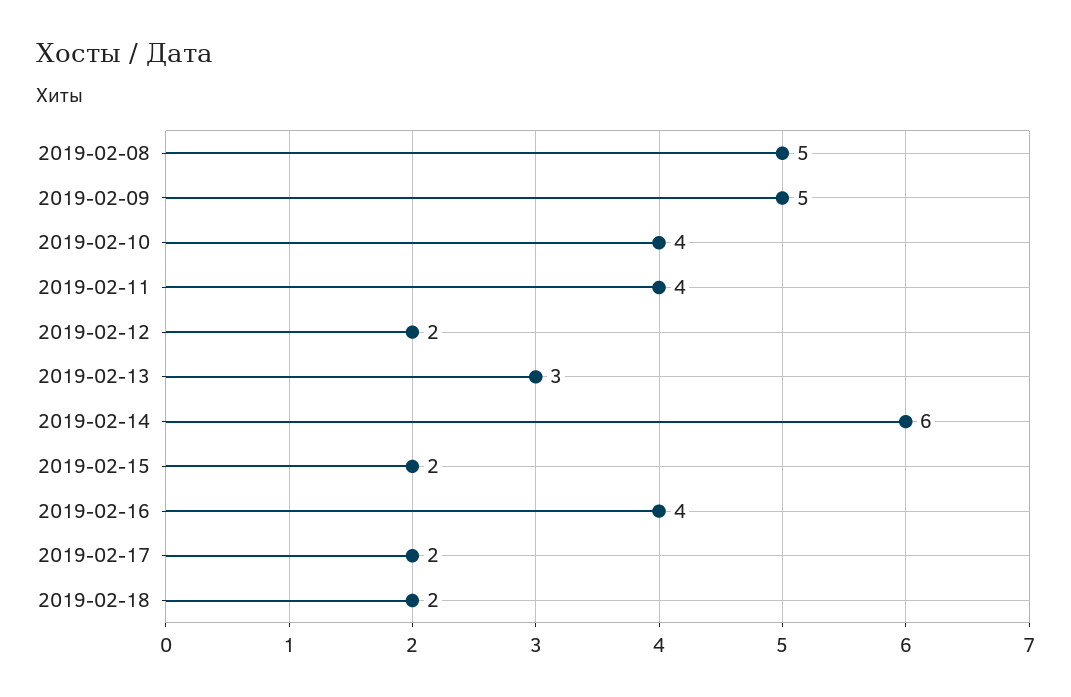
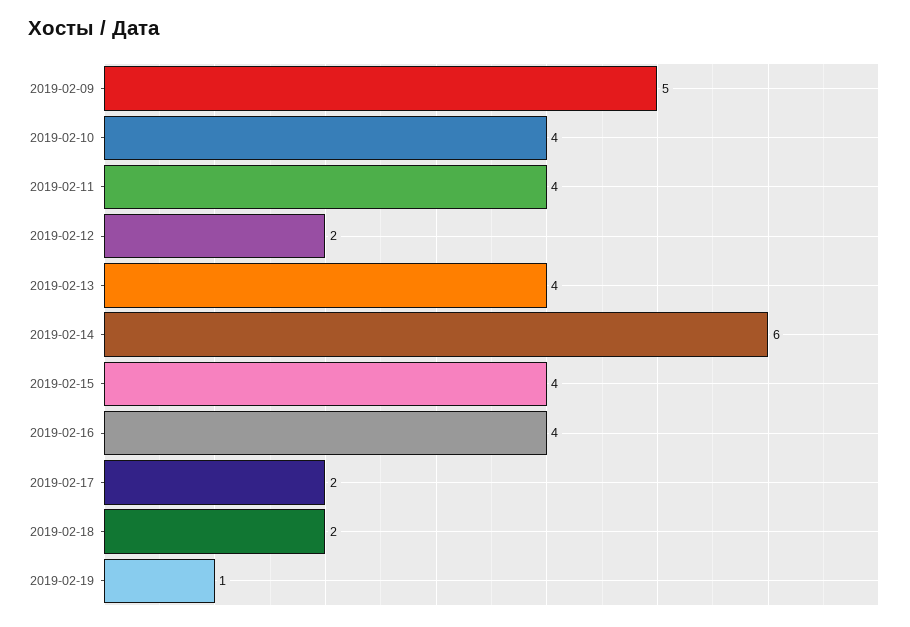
2019-02-08: 5 -> none
2019-02-13: 3 -> 4
2019-02-15: 2 -> 4
2019-02-19: none -> 1

